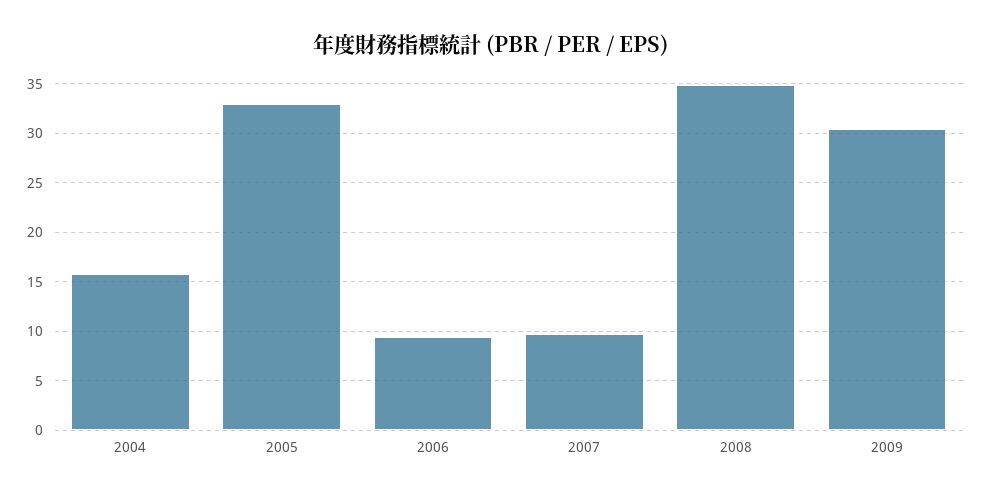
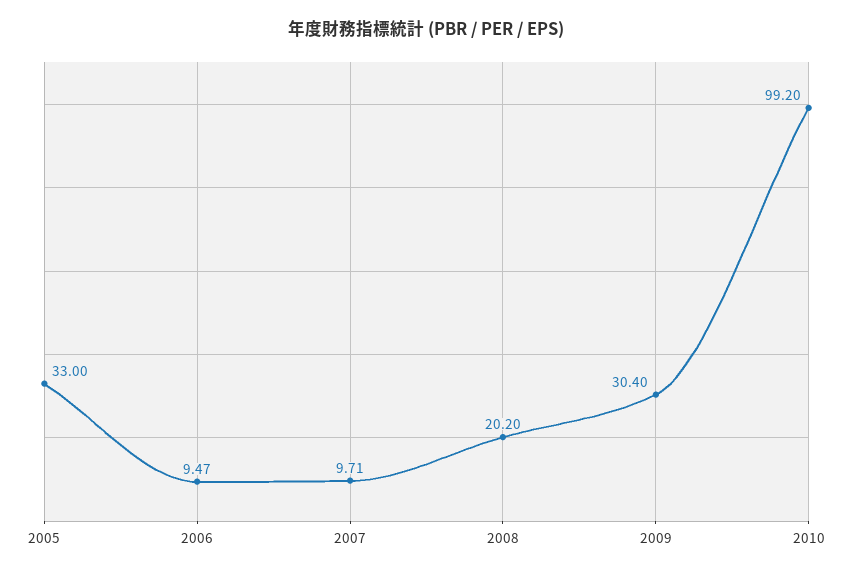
2004: 16 -> none
2008: 35 -> 20.2
2010: none -> 99.2

